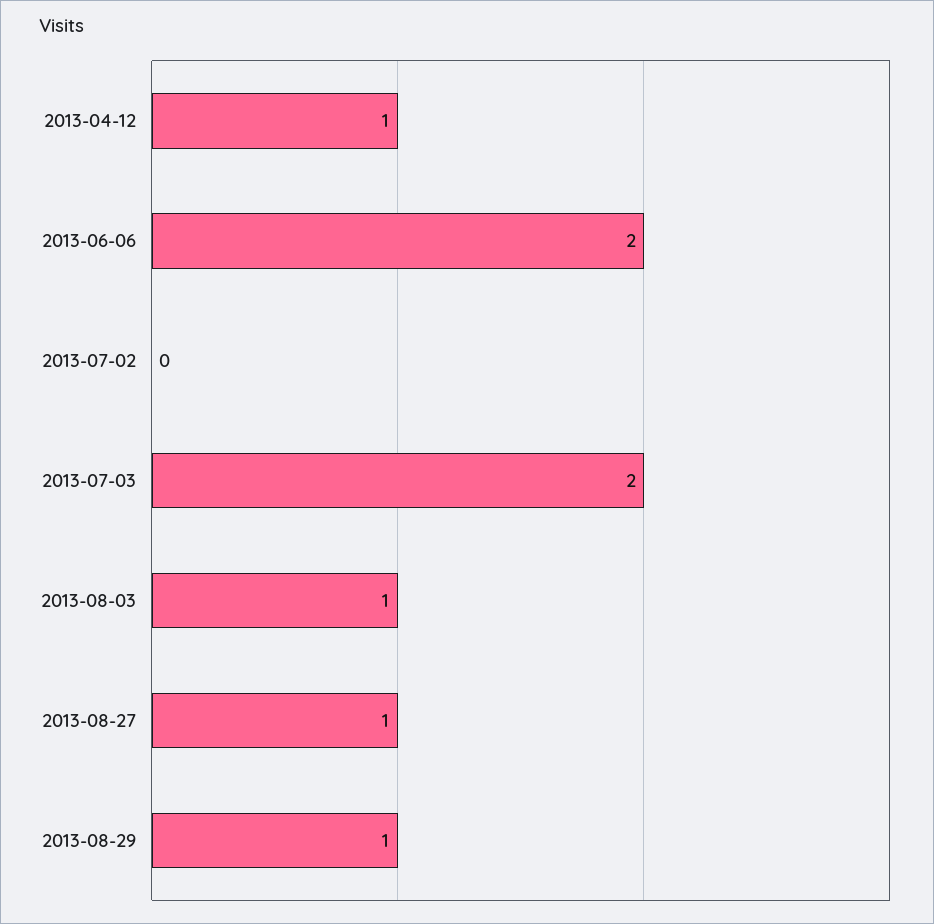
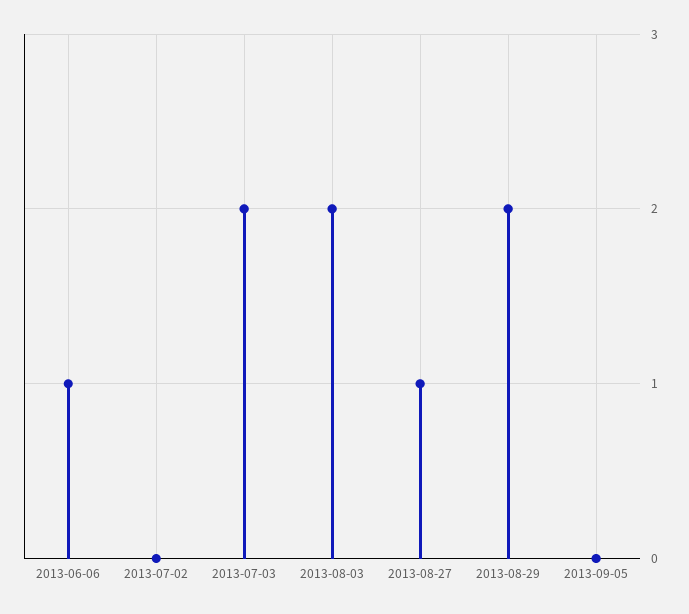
2013-04-12: 1 -> none
2013-06-06: 2 -> 1
2013-08-03: 1 -> 2
2013-08-29: 1 -> 2
2013-09-05: none -> 0

